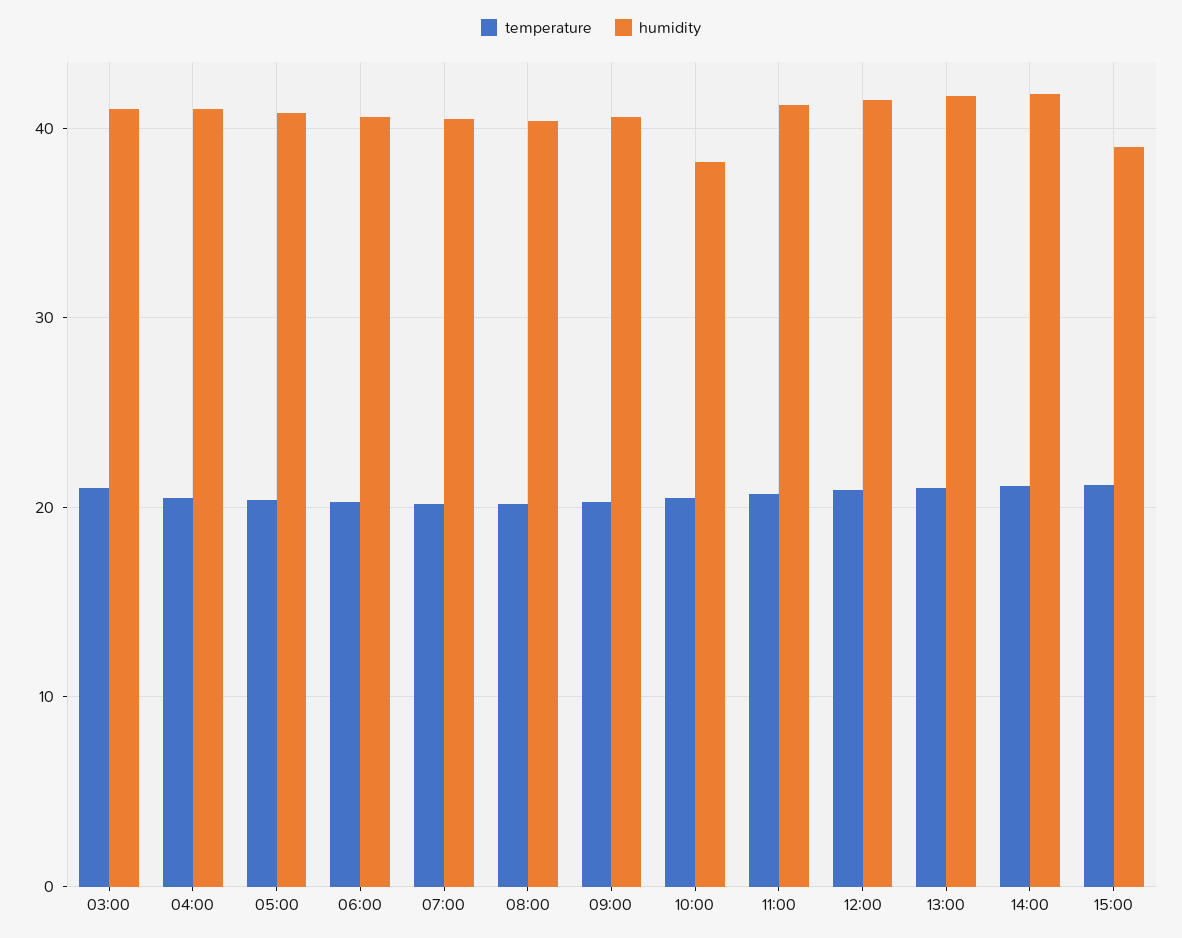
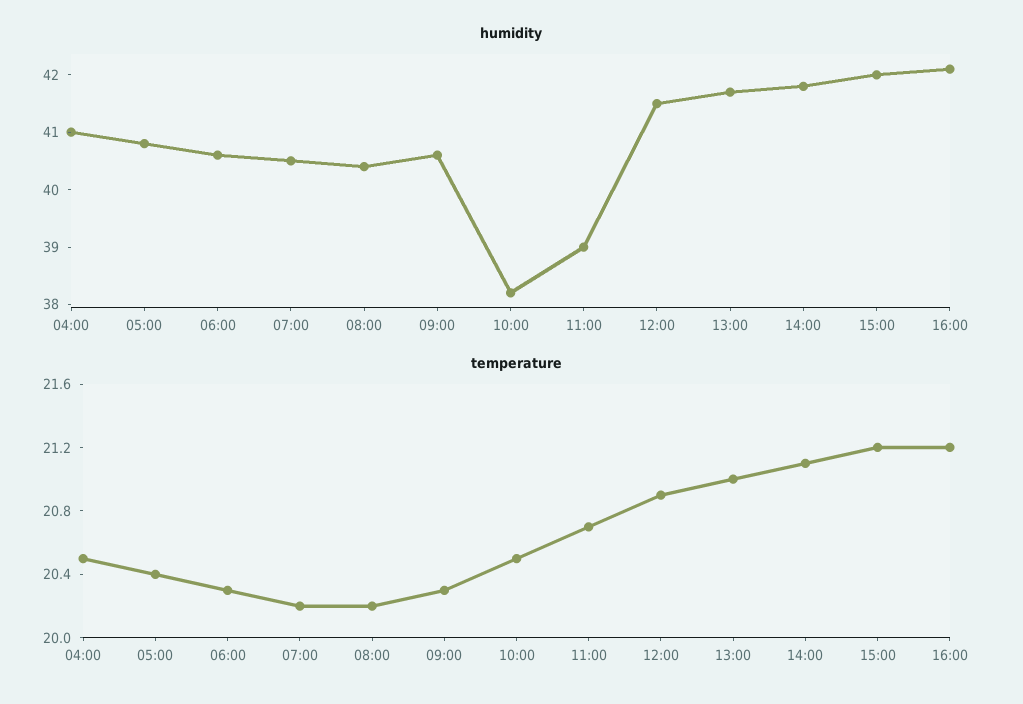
temperature, 03:00: 21 -> none
humidity, 03:00: 41 -> none
humidity, 11:00: 41 -> 39
humidity, 15:00: 39 -> 42
humidity, 16:00: none -> 42
temperature, 16:00: none -> 21.2

